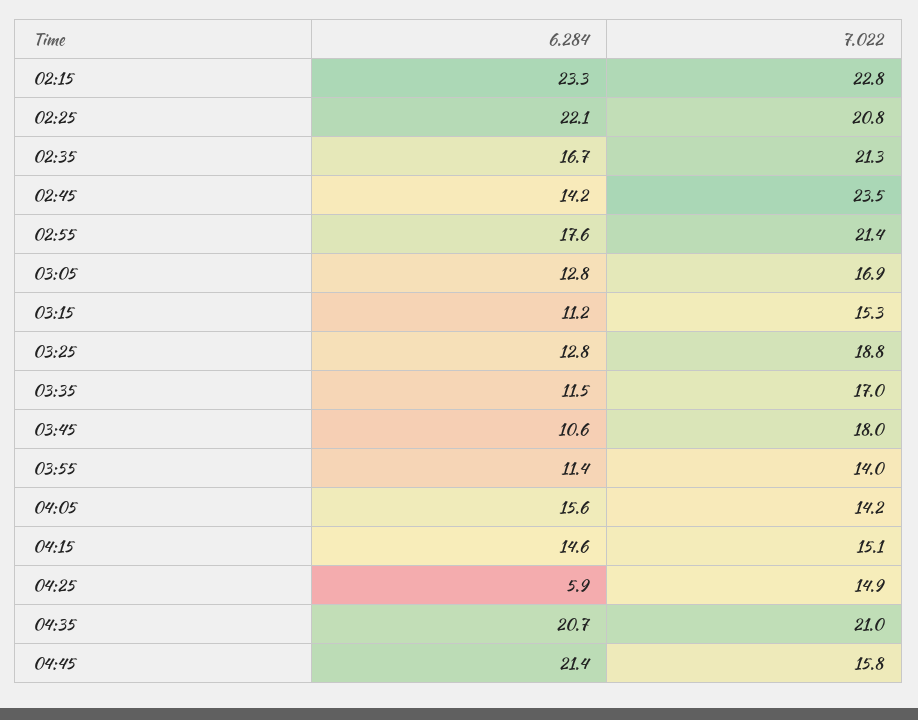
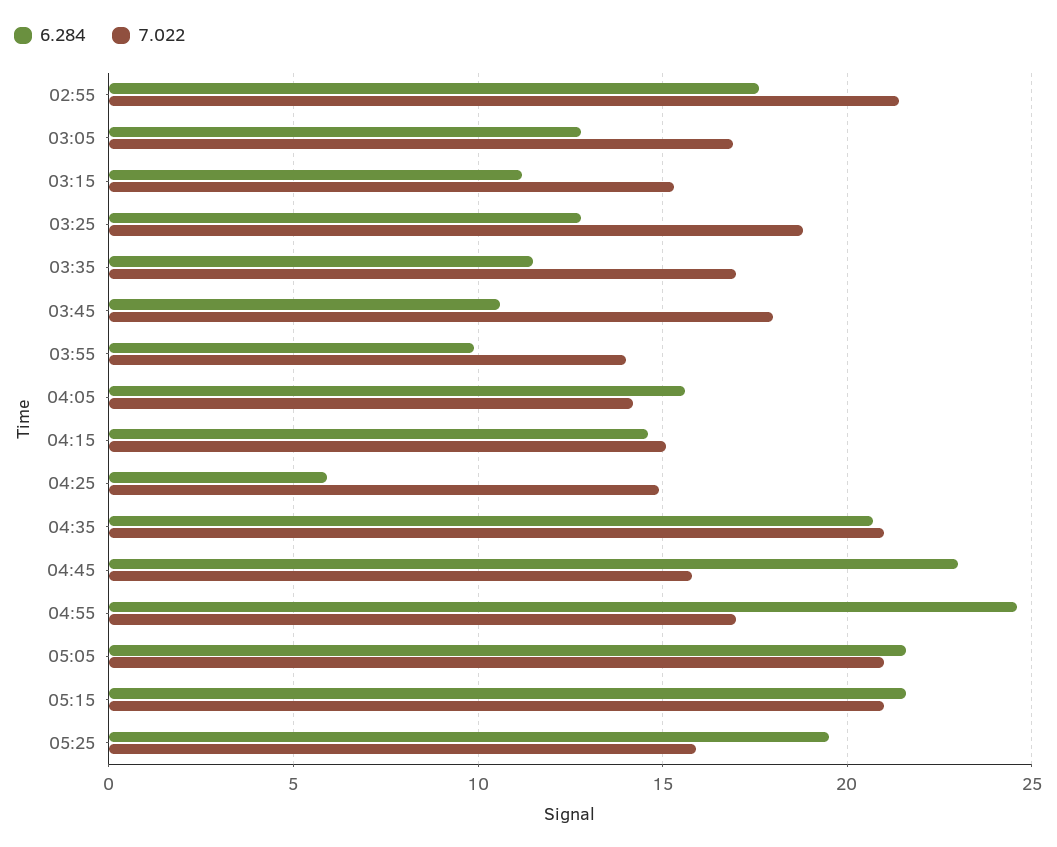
6.284, 02:15: 23.3 -> none
7.022, 02:15: 22.8 -> none
6.284, 02:25: 22.1 -> none
7.022, 02:25: 20.8 -> none
6.284, 02:35: 16.7 -> none
7.022, 02:35: 21.3 -> none
6.284, 02:45: 14.2 -> none
7.022, 02:45: 23.5 -> none
6.284, 03:55: 11.4 -> 10
6.284, 04:45: 21.4 -> 23
6.284, 04:55: none -> 24.5
7.022, 04:55: none -> 17
6.284, 05:05: none -> 21.5
7.022, 05:05: none -> 21
6.284, 05:15: none -> 21.5
7.022, 05:15: none -> 21
6.284, 05:25: none -> 19.5
7.022, 05:25: none -> 16

